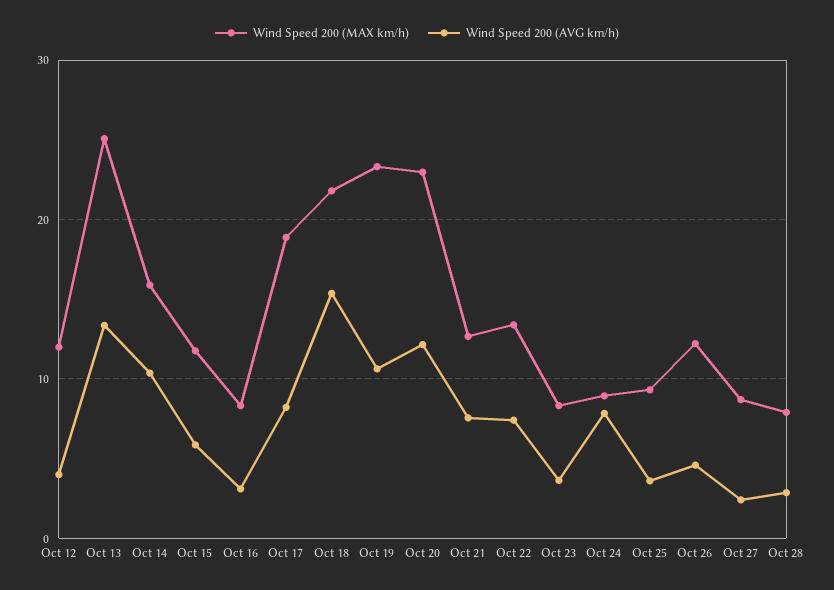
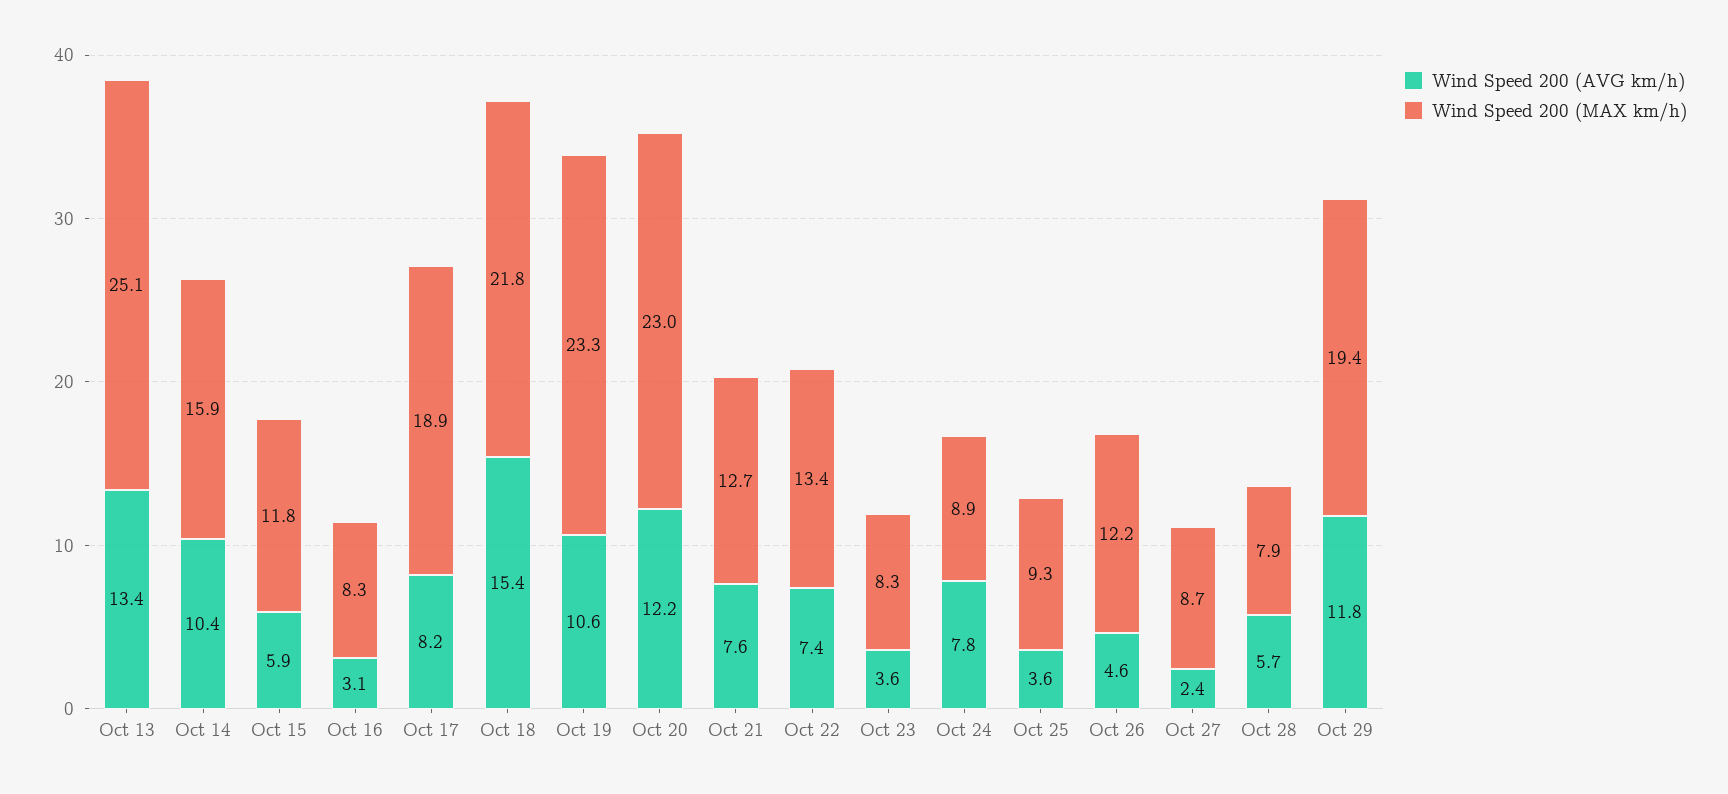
Wind Speed 200 (MAX km/h), Oct 12: 12 -> none
Wind Speed 200 (AVG km/h), Oct 12: 4 -> none
Wind Speed 200 (AVG km/h), Oct 28: 3 -> 5.7
Wind Speed 200 (AVG km/h), Oct 29: none -> 11.8
Wind Speed 200 (MAX km/h), Oct 29: none -> 19.4

